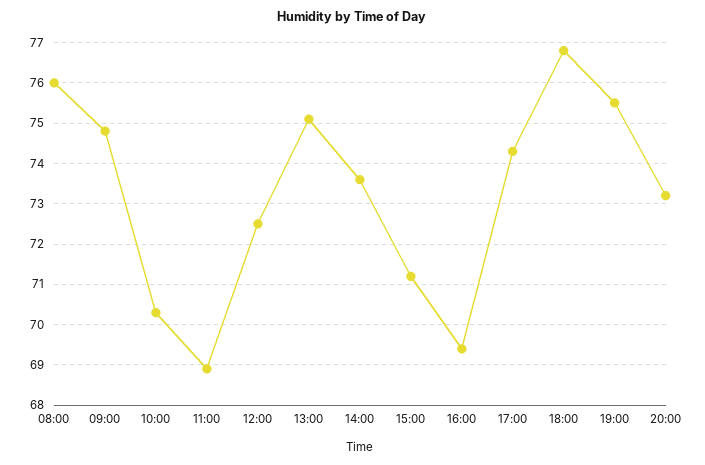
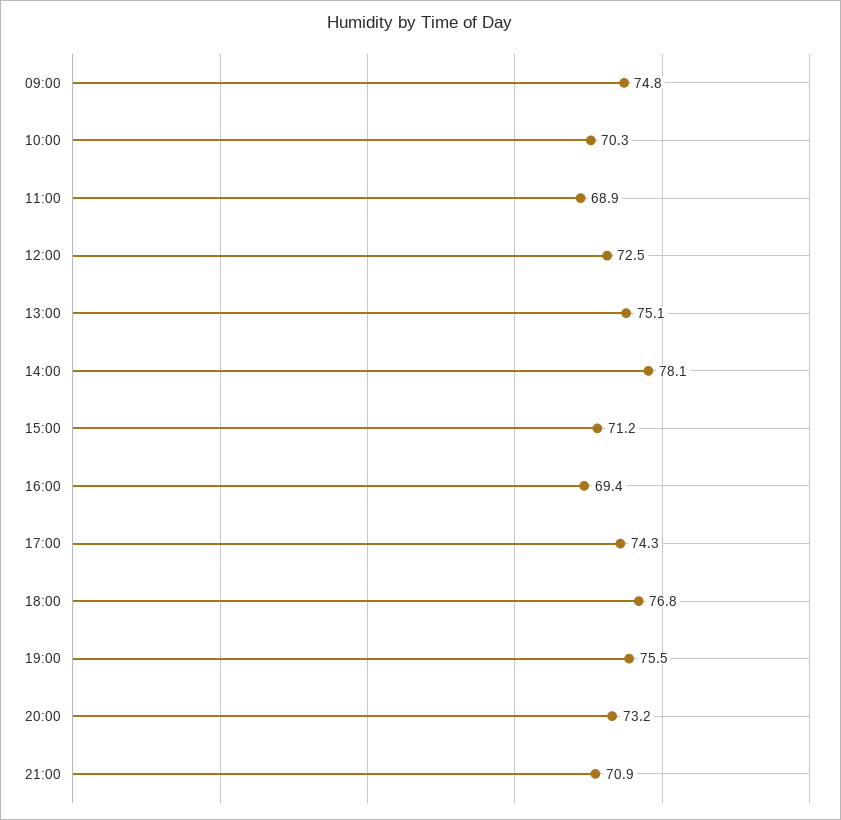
08:00: 76 -> none
14:00: 73.5 -> 78.1
21:00: none -> 70.9

